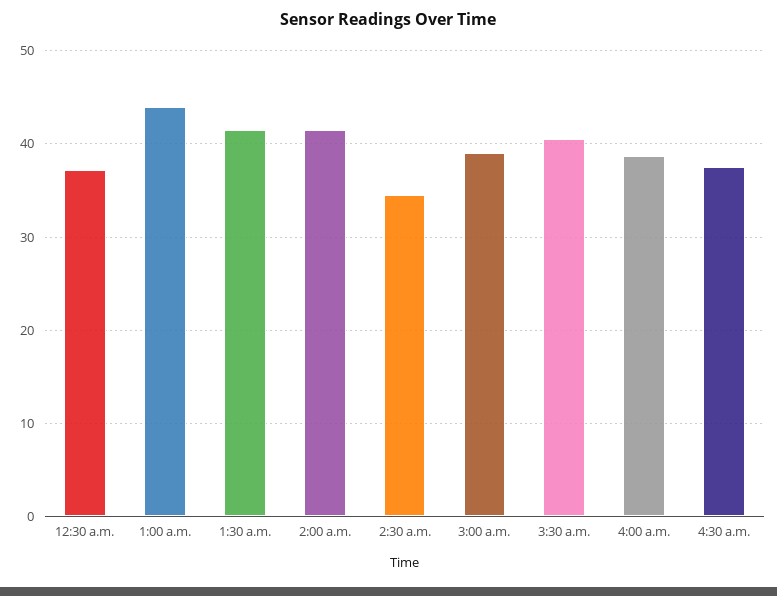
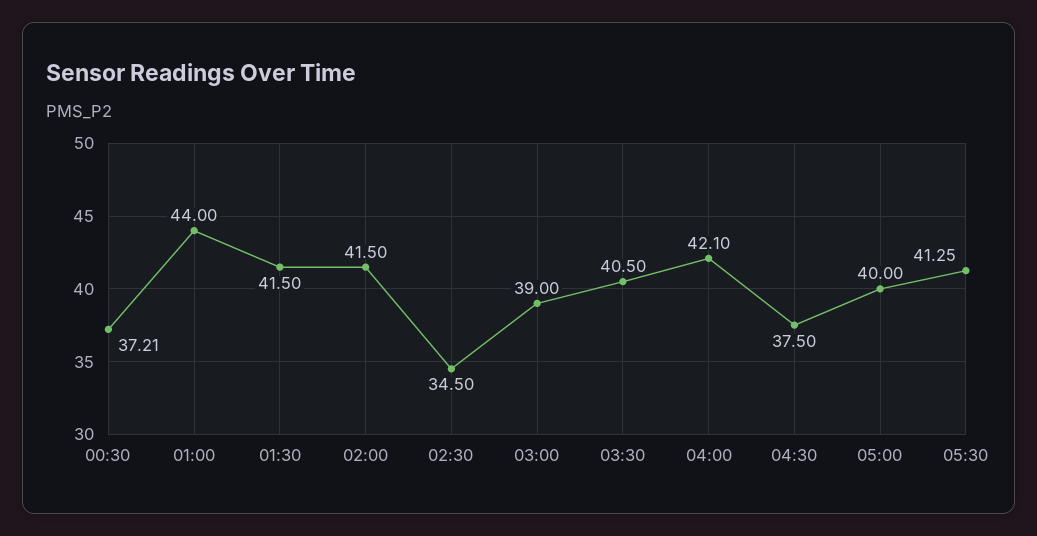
4:00 a.m.: 39 -> 42.1
05:00: none -> 40
05:30: none -> 41.25

